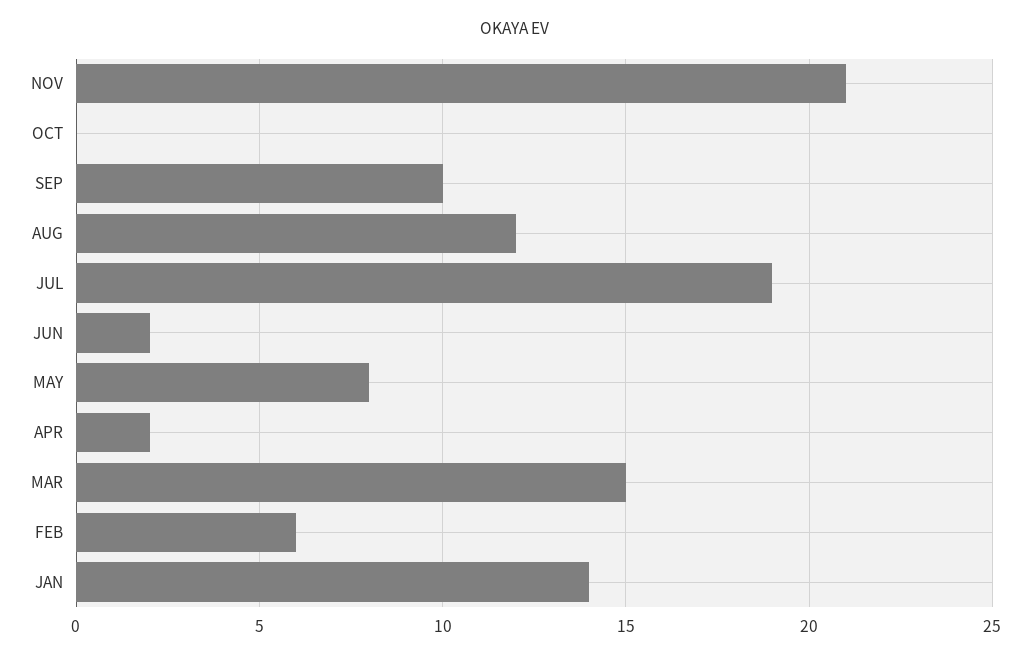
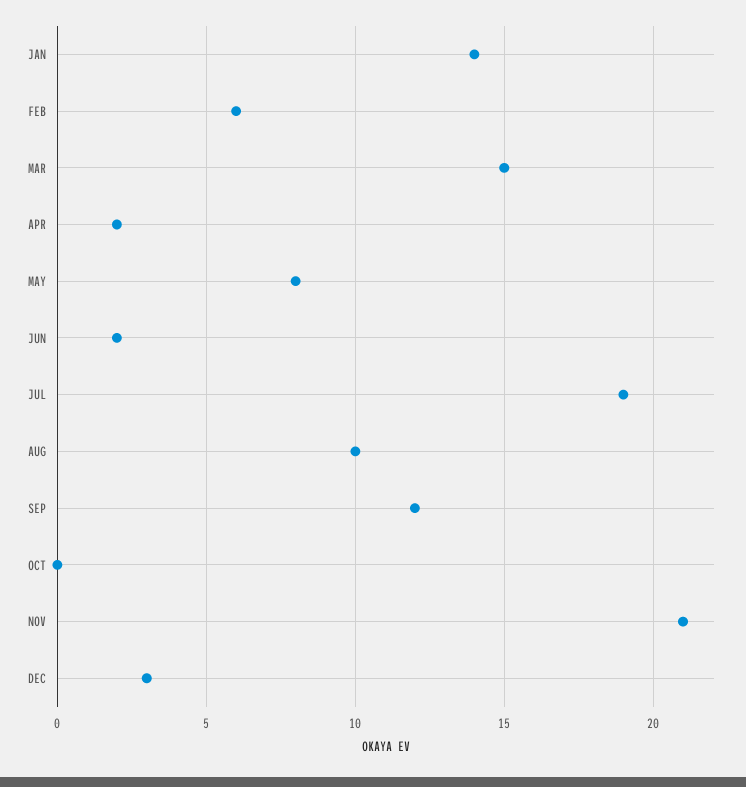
SEP: 10 -> 12
AUG: 12 -> 10
DEC: none -> 3

